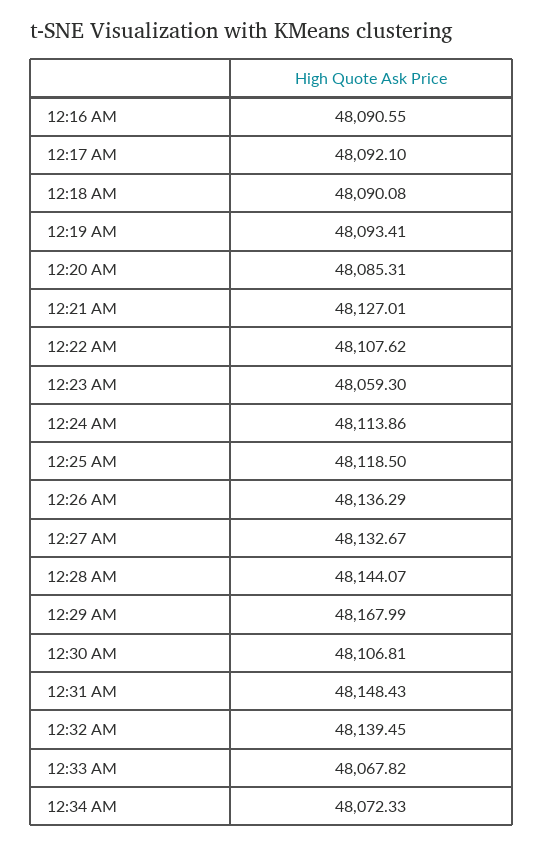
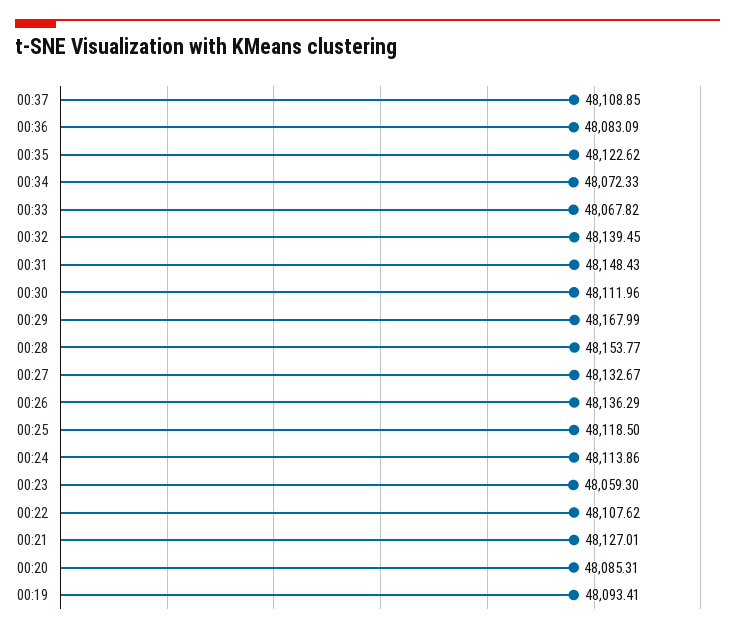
12:16 AM: 48090.55 -> none
12:17 AM: 48092.1 -> none
12:18 AM: 48090.08 -> none
12:28 AM: 48144.07 -> 48153.77
12:30 AM: 48106.81 -> 48111.96
00:37: none -> 48108.85
00:36: none -> 48083.09
00:35: none -> 48122.62

